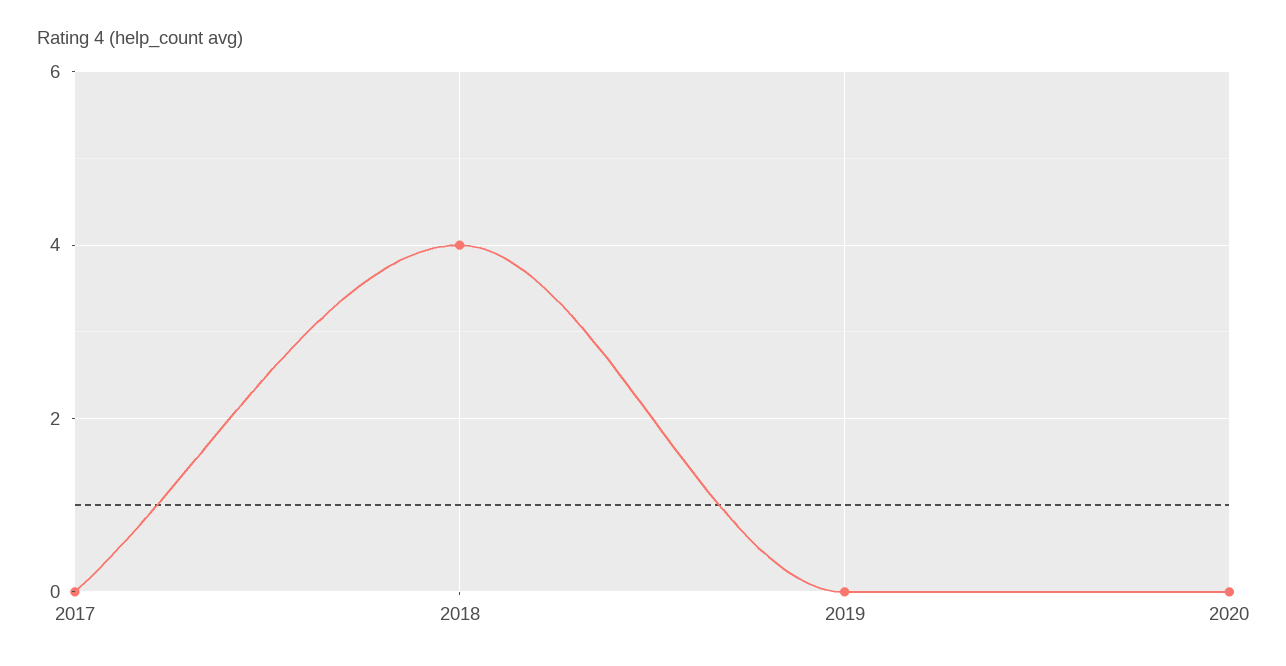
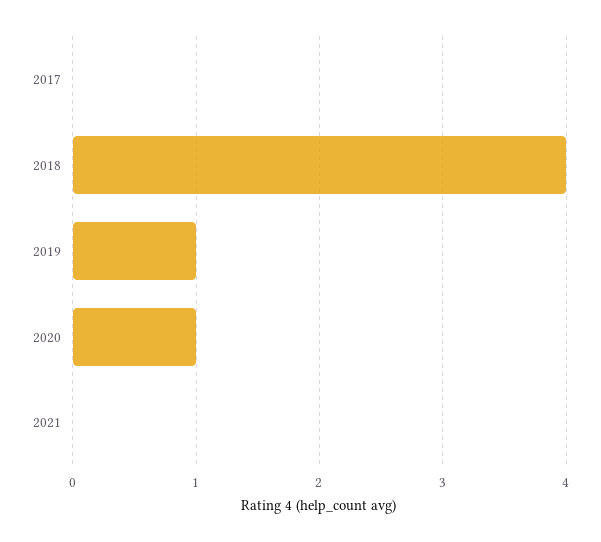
2019: 0 -> 1
2020: 0 -> 1
2021: none -> 0

